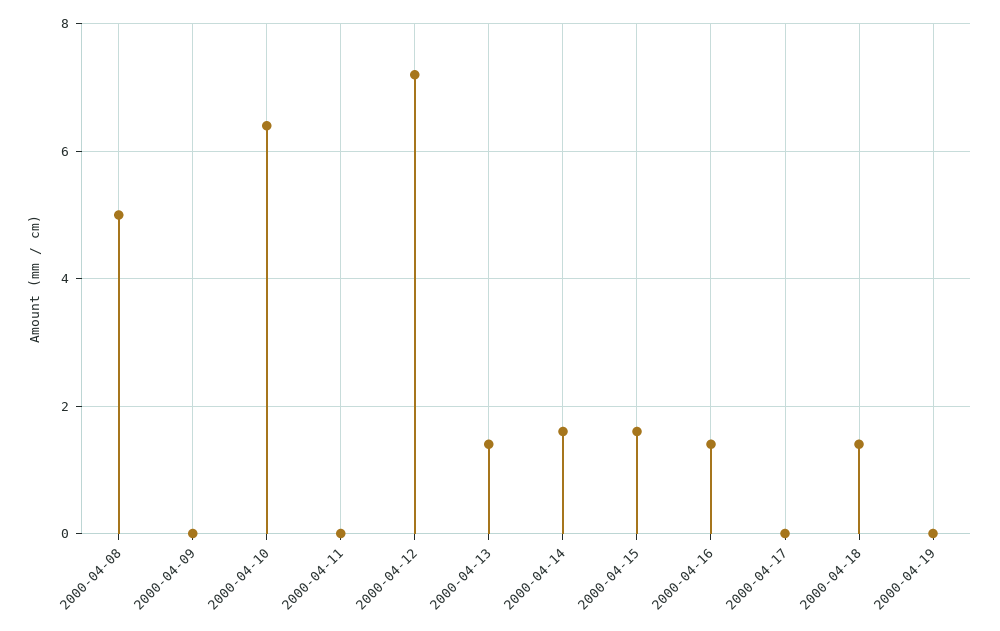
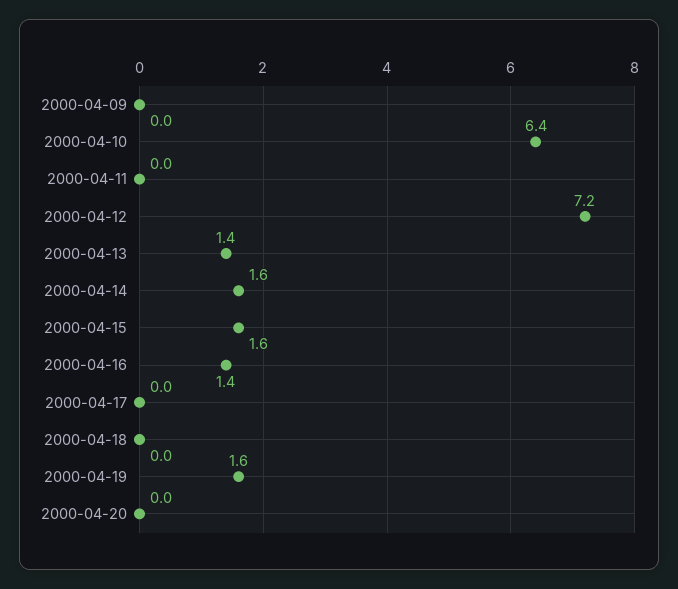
2000-04-08: 5 -> none
2000-04-18: 1.5 -> 0
2000-04-19: 0 -> 1.6
2000-04-20: none -> 0

